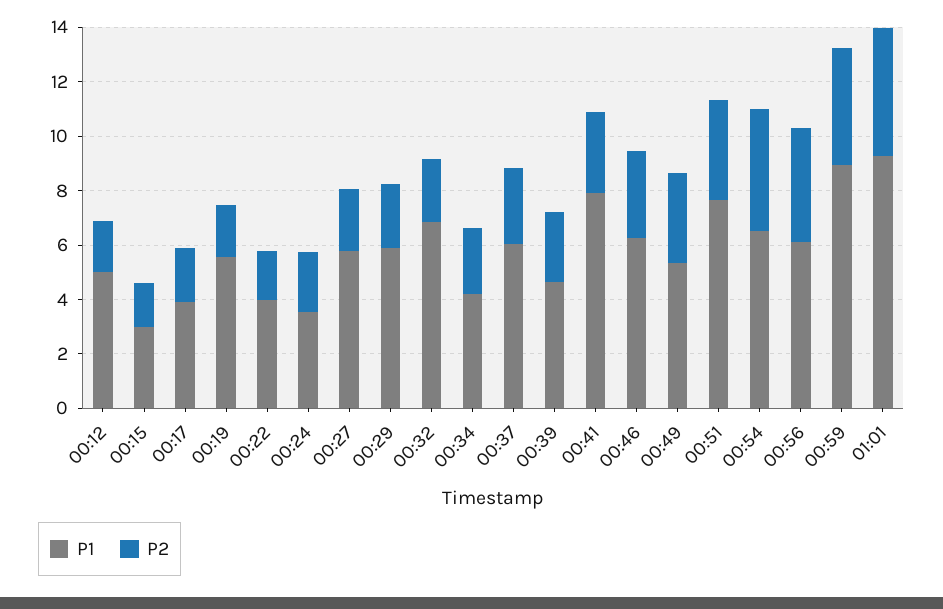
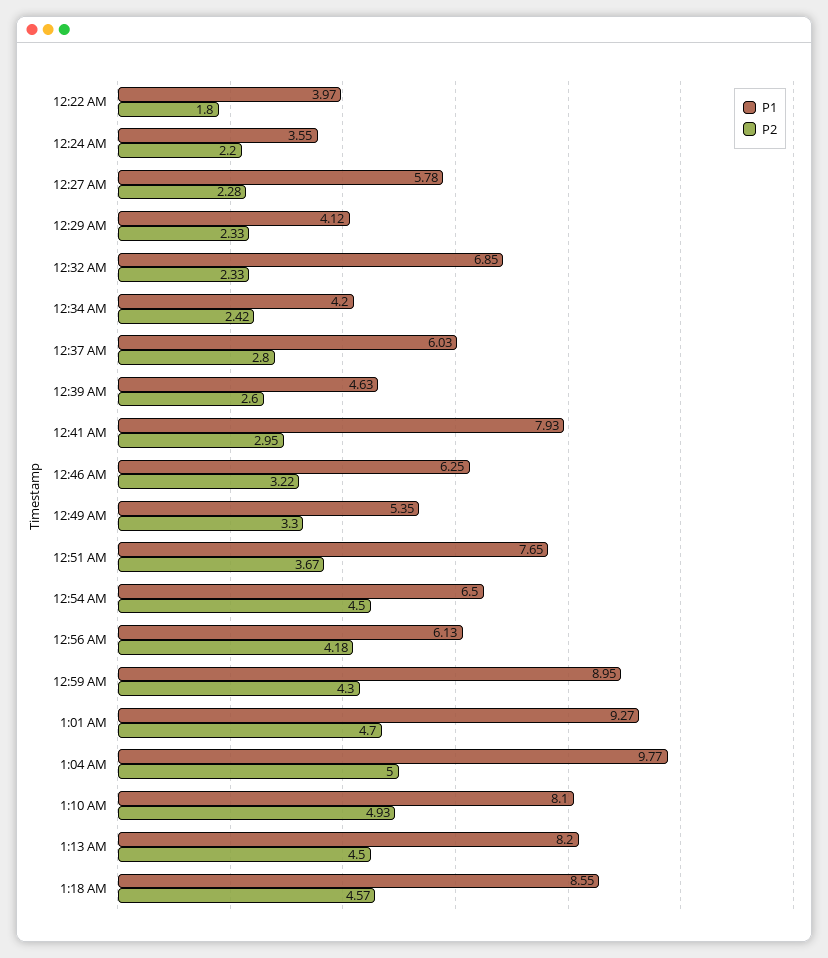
P1, 00:12: 5 -> none
P2, 00:12: 2 -> none
P1, 00:15: 3 -> none
P2, 00:15: 1.5 -> none
P1, 00:17: 4 -> none
P2, 00:17: 2 -> none
P1, 00:19: 5.5 -> none
P2, 00:19: 2 -> none
P1, 00:29: 6 -> 4.12
P1, 1:04 AM: none -> 9.77
P2, 1:04 AM: none -> 5
P1, 1:10 AM: none -> 8.1
P2, 1:10 AM: none -> 4.93
P1, 1:13 AM: none -> 8.2
P2, 1:13 AM: none -> 4.5
P1, 1:18 AM: none -> 8.55
P2, 1:18 AM: none -> 4.57

